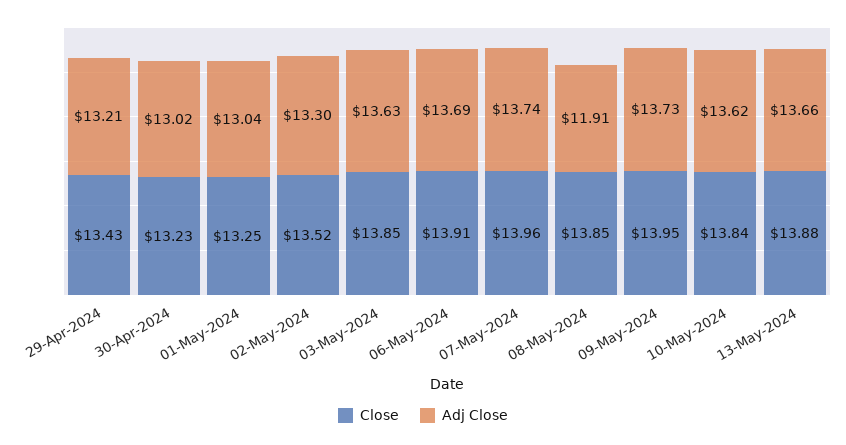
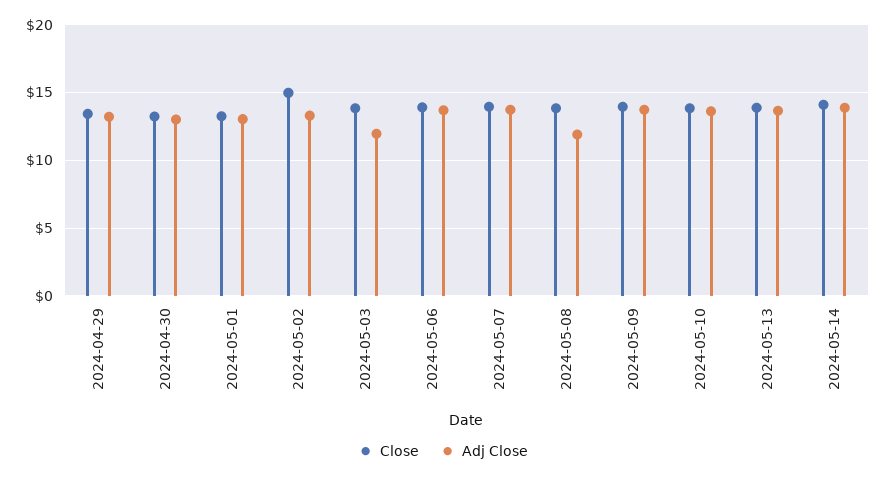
Close, 02-May-2024: 13.52 -> 15
Adj Close, 03-May-2024: 13.63 -> 12
Close, 2024-05-14: none -> 14
Adj Close, 2024-05-14: none -> 14

